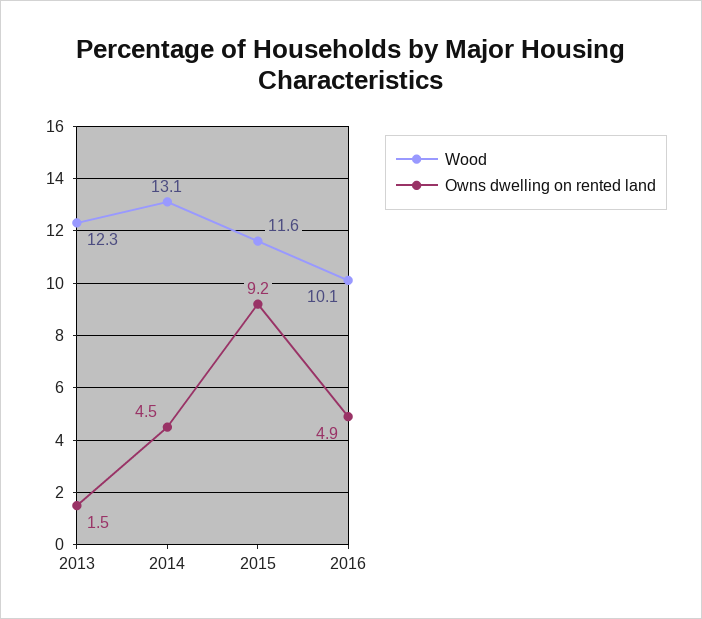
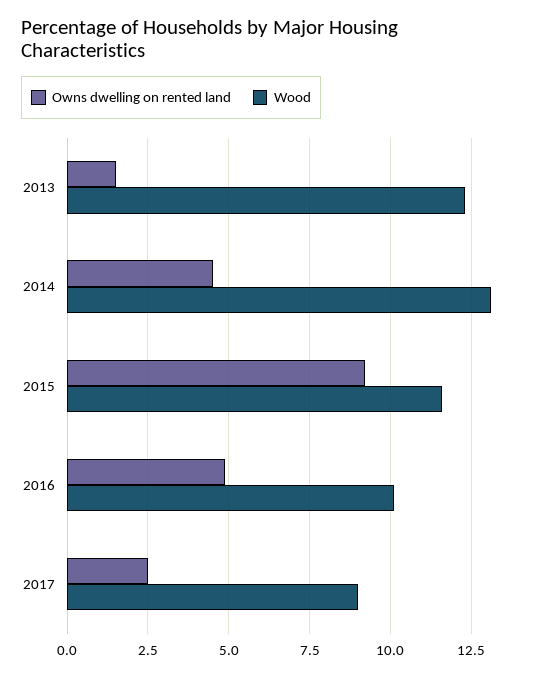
Owns dwelling on rented land, 2017: none -> 2.5
Wood, 2017: none -> 9

